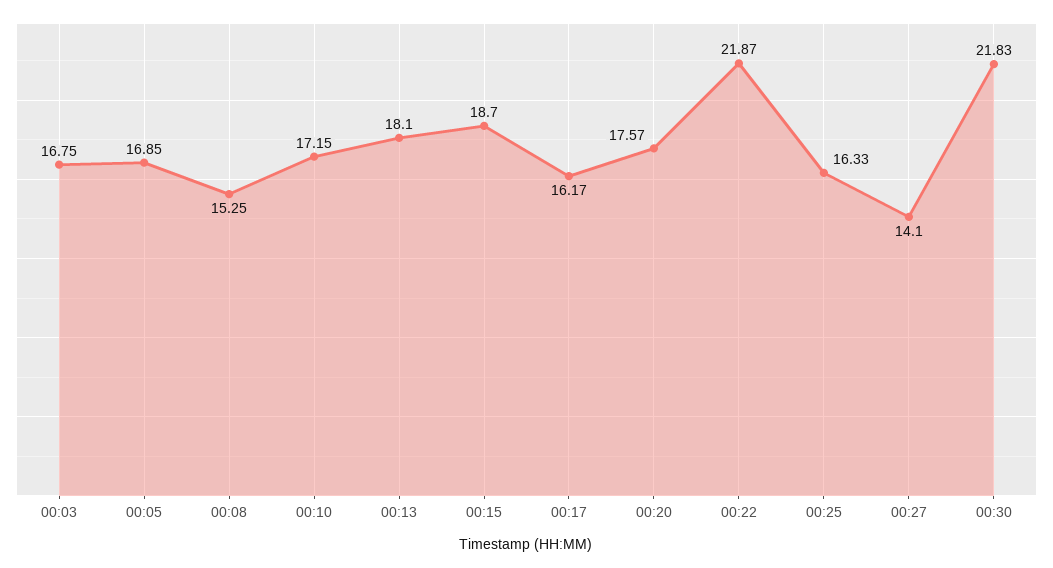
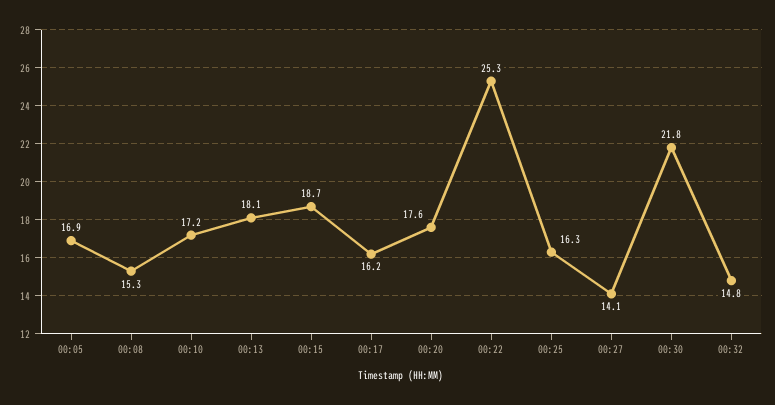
00:03: 16.75 -> none
00:22: 21.87 -> 25.3
00:32: none -> 14.8

